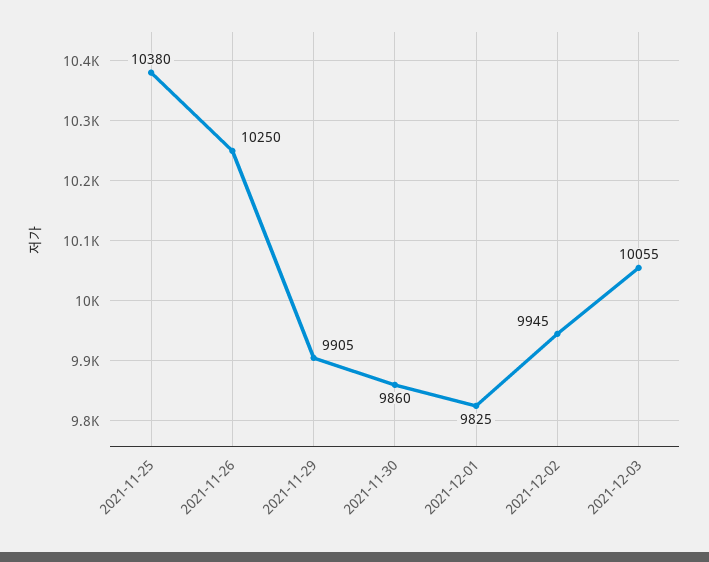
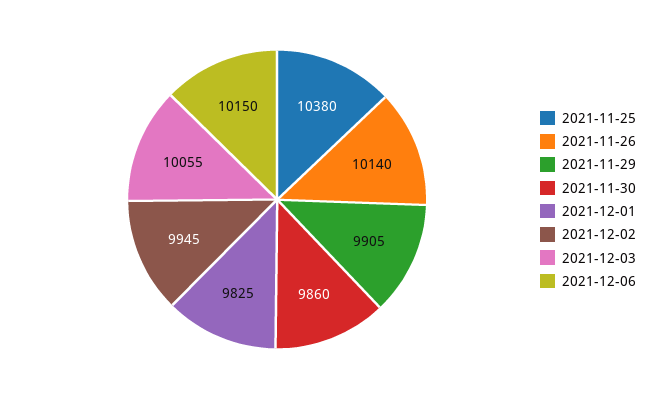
2021-11-26: 10250 -> 10140
2021-12-06: none -> 10150

